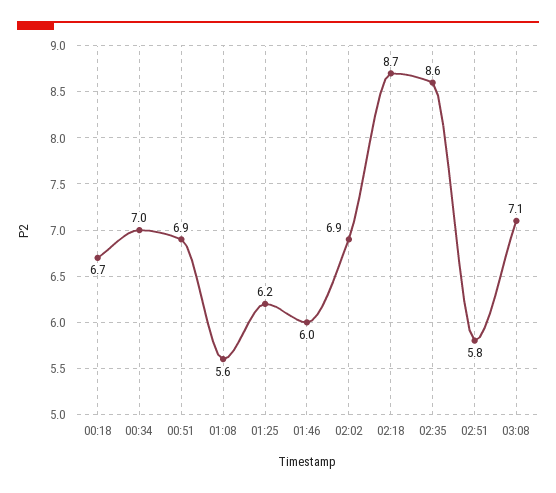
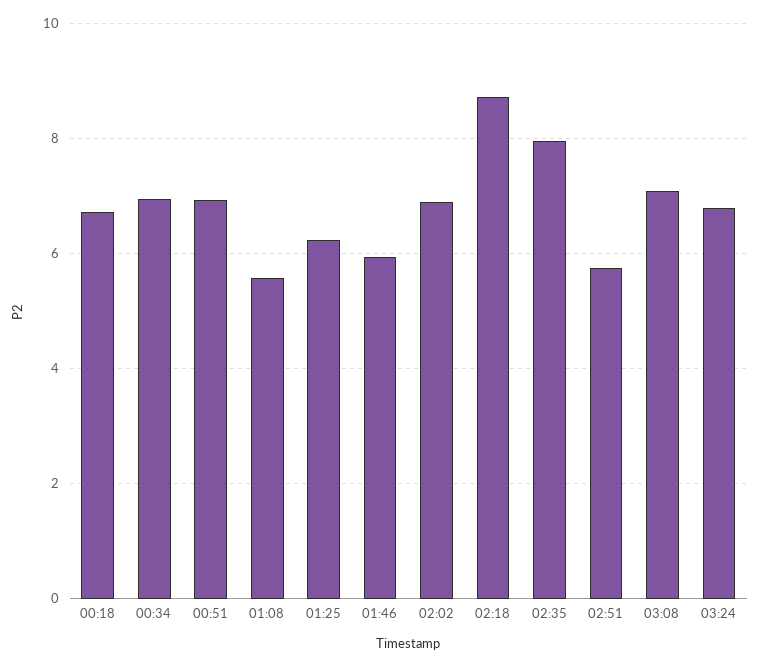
02:35: 8.6 -> 8
03:24: none -> 6.8

